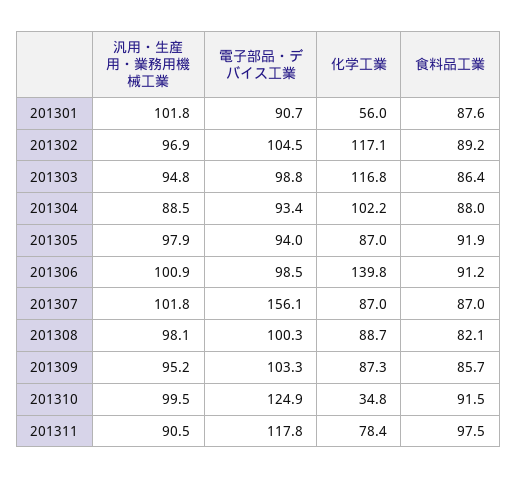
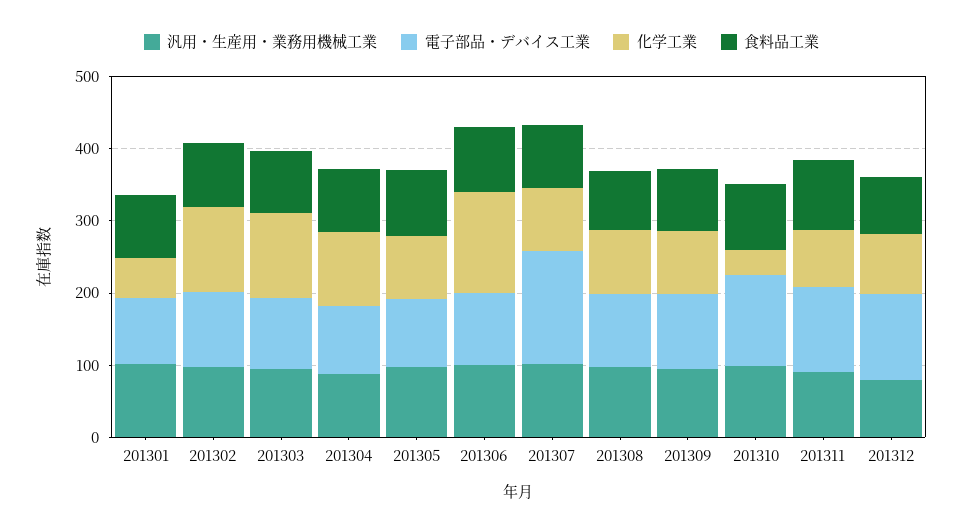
汎用・生産用・業務用機械工業, 201312: none -> 80
電子部品・デバイス工業, 201312: none -> 120
化学工業, 201312: none -> 80
食料品工業, 201312: none -> 80

